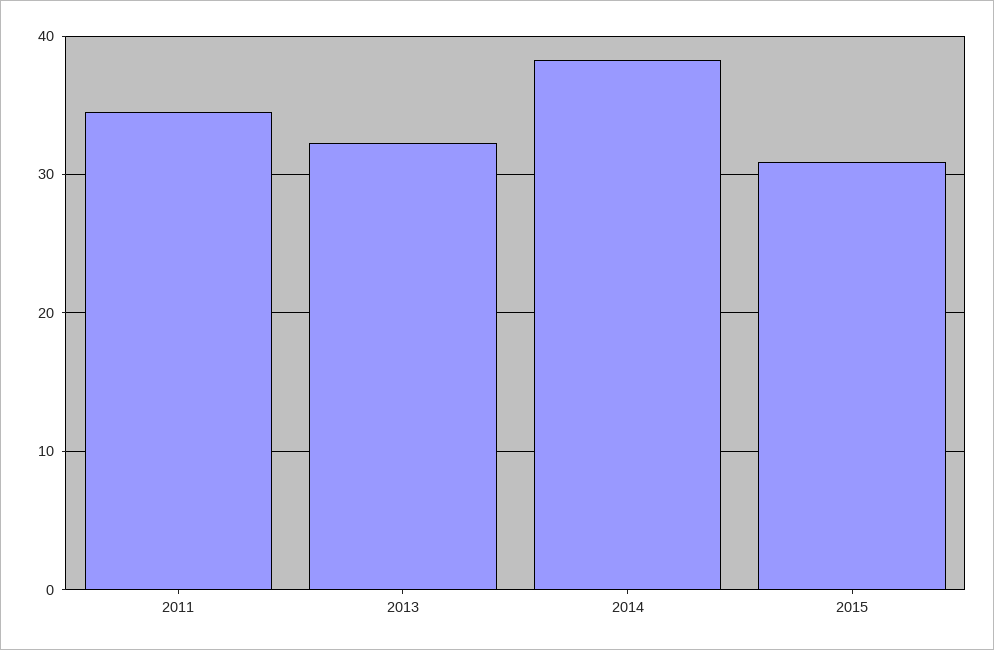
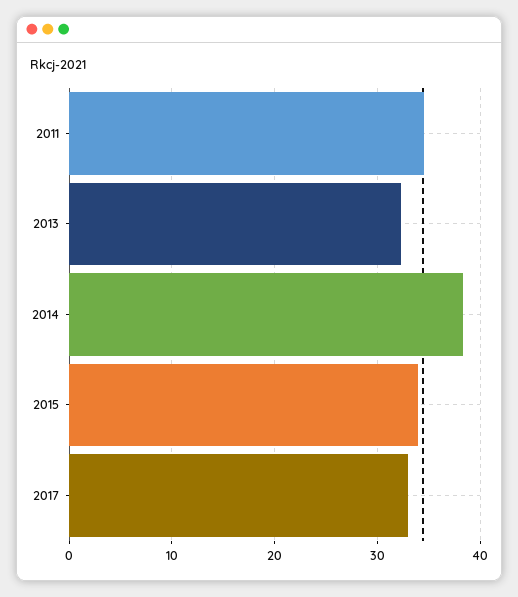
2015: 31 -> 34
2017: none -> 33

